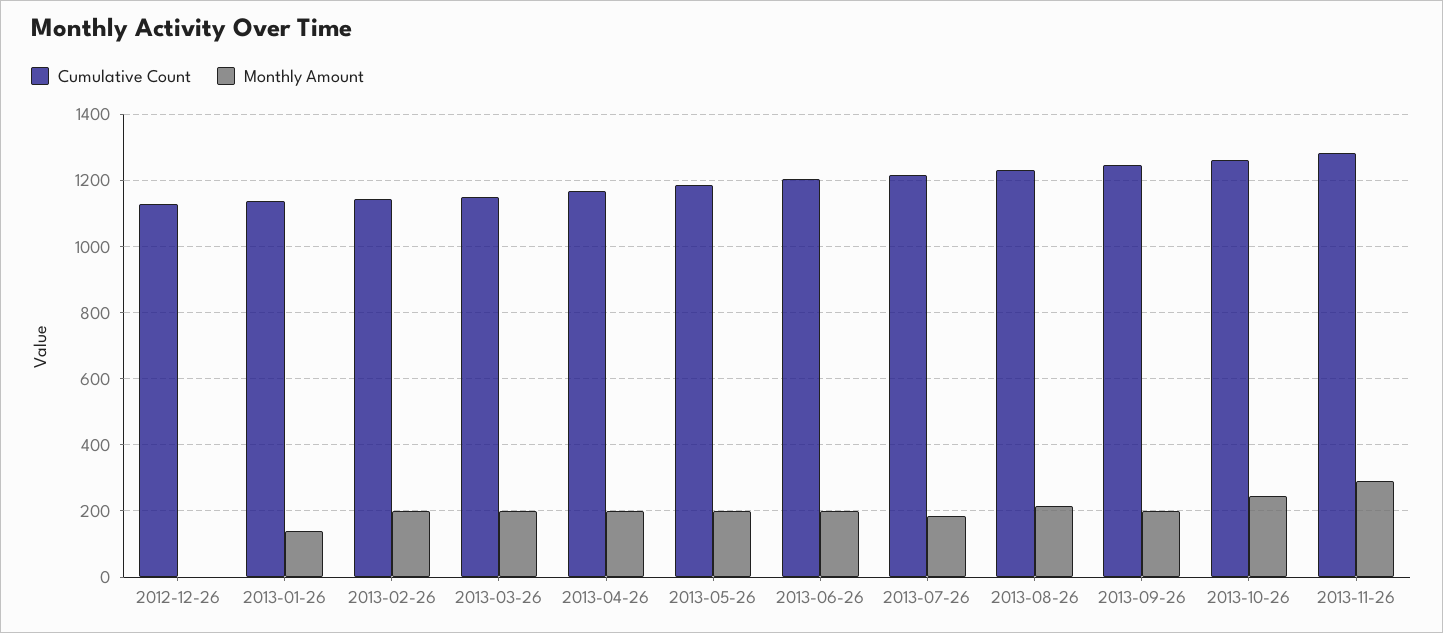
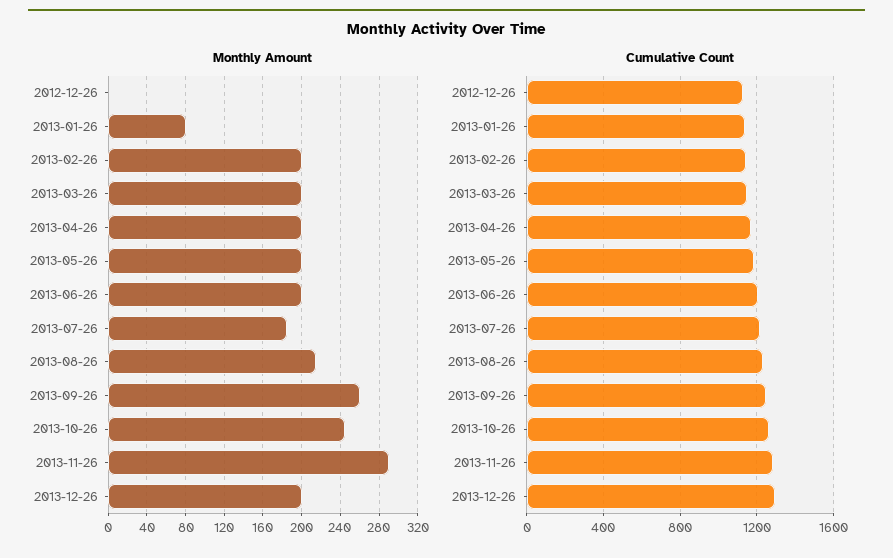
Monthly Amount, 2013-01-26: 140 -> 80
Monthly Amount, 2013-09-26: 200 -> 260
Monthly Amount, 2013-12-26: none -> 200
Cumulative Count, 2013-12-26: none -> 1300

